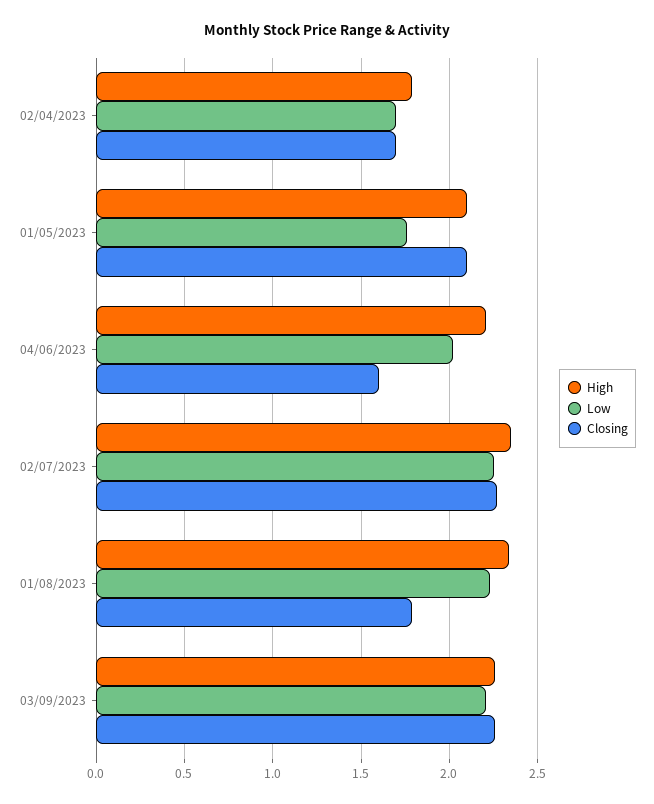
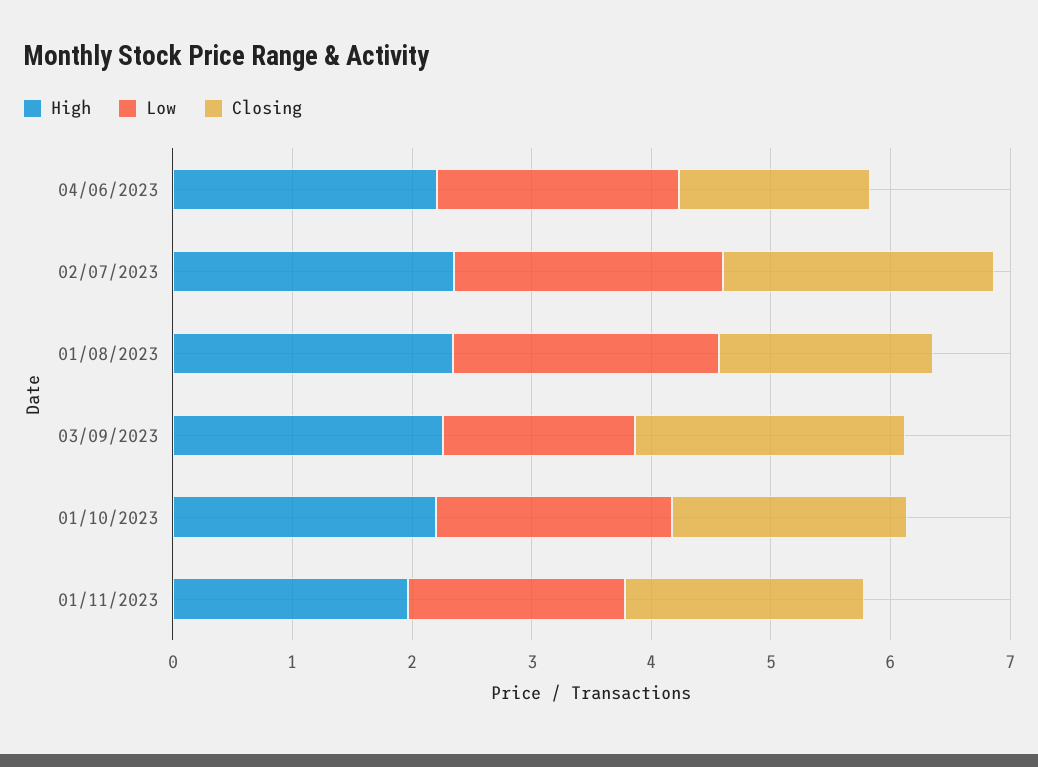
High, 02/04/2023: 1.8 -> none
Low, 02/04/2023: 1.7 -> none
Closing, 02/04/2023: 1.7 -> none
High, 01/05/2023: 2.1 -> none
Low, 01/05/2023: 1.75 -> none
Closing, 01/05/2023: 2.1 -> none
Low, 03/09/2023: 2.2 -> 1.6
High, 01/10/2023: none -> 2.2
Low, 01/10/2023: none -> 2
Closing, 01/10/2023: none -> 2
High, 01/11/2023: none -> 2
Low, 01/11/2023: none -> 1.8
Closing, 01/11/2023: none -> 2

